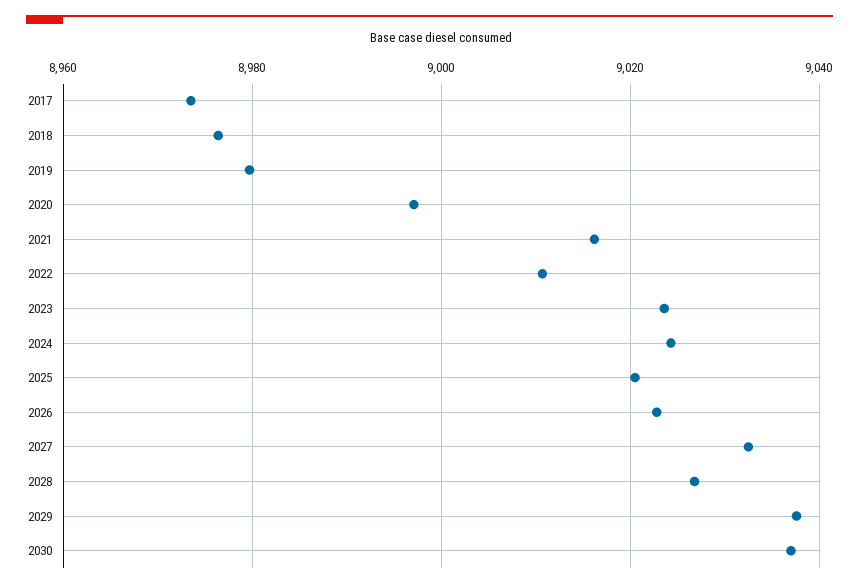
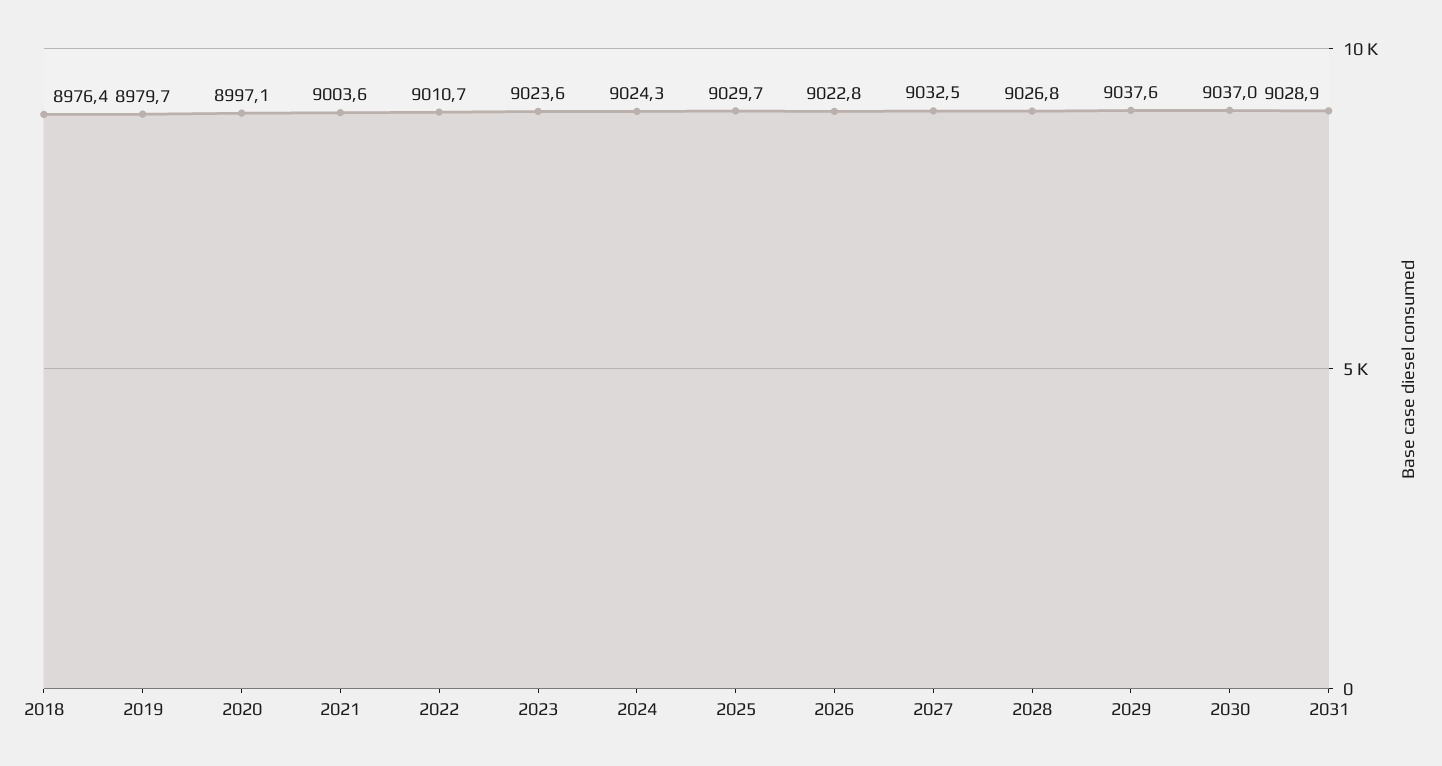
2017: 8974 -> none
2021: 9016 -> 9003.6
2025: 9020 -> 9029.7
2031: none -> 9028.9

